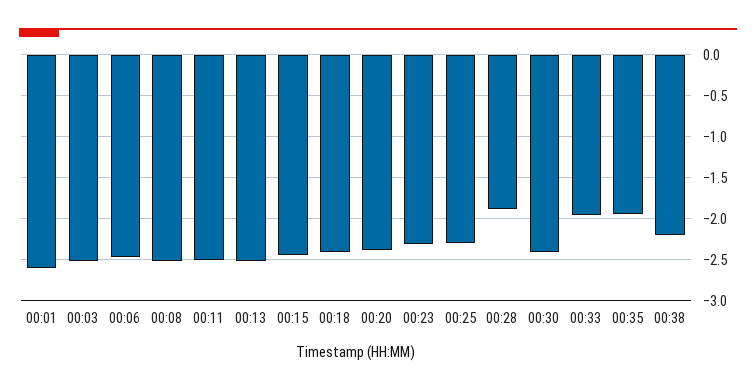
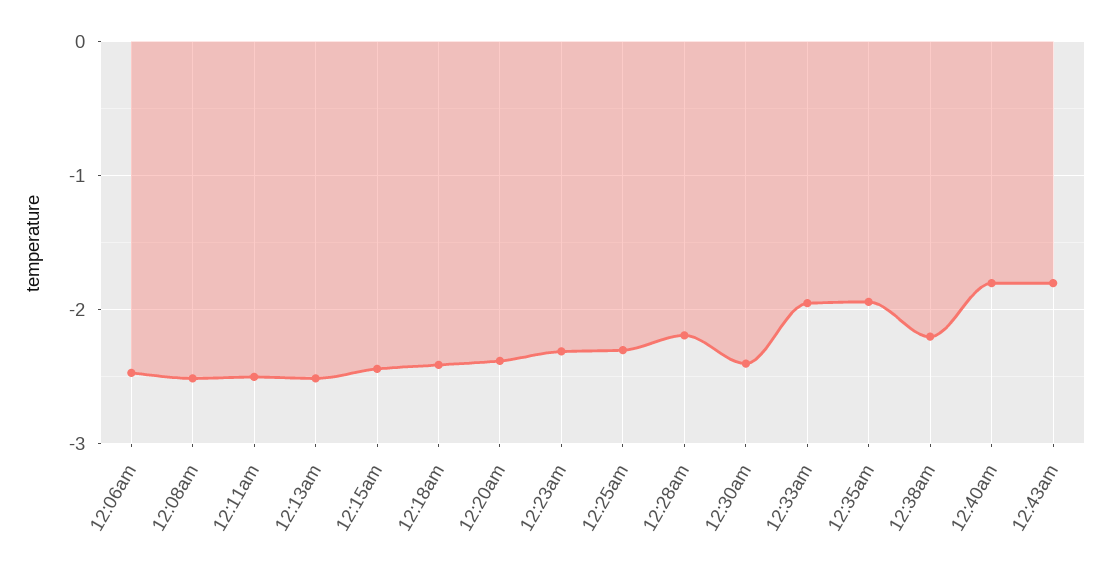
00:01: -2.6 -> none
00:03: -2.5 -> none
00:28: -1.9 -> -2.2
12:40am: none -> -1.8
12:43am: none -> -1.8

